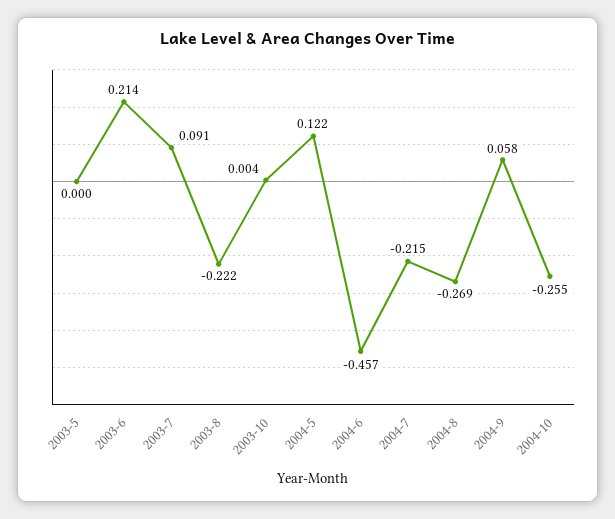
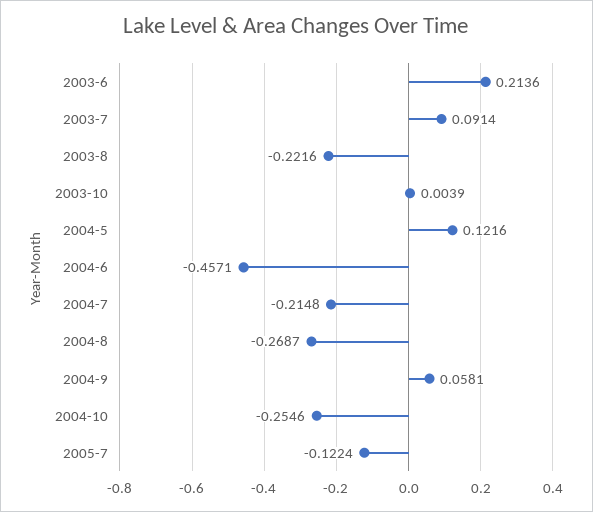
2003-5: 0 -> none
2005-7: none -> -0.1224

